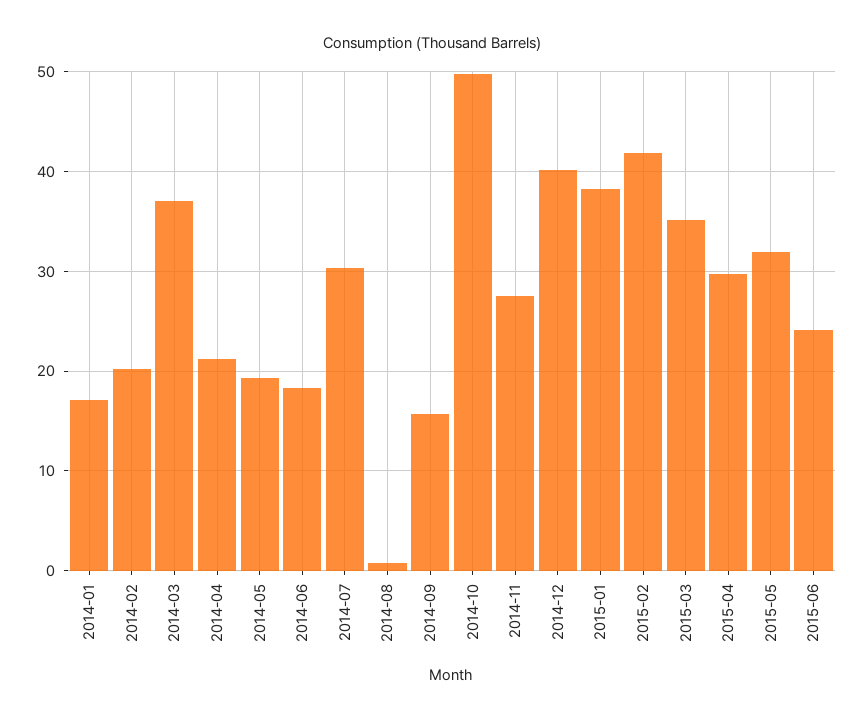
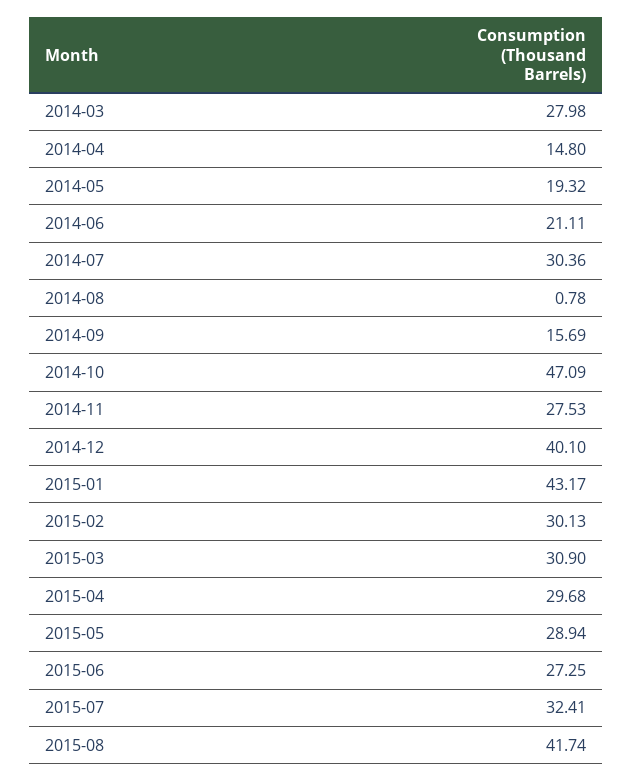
2014-01: 17 -> none
2014-02: 20 -> none
2014-03: 37 -> 27.98
2014-04: 21 -> 14.8
2014-06: 18 -> 21.11
2014-10: 50 -> 47.09
2015-01: 38 -> 43.17
2015-02: 42 -> 30.13
2015-03: 35 -> 30.9
2015-05: 32 -> 28.94
2015-06: 24 -> 27.25
2015-07: none -> 32.41
2015-08: none -> 41.74

